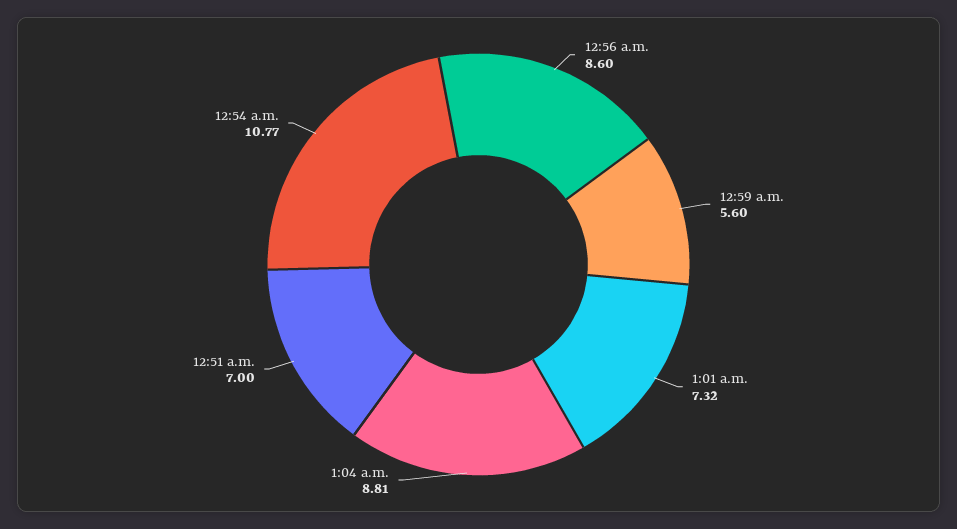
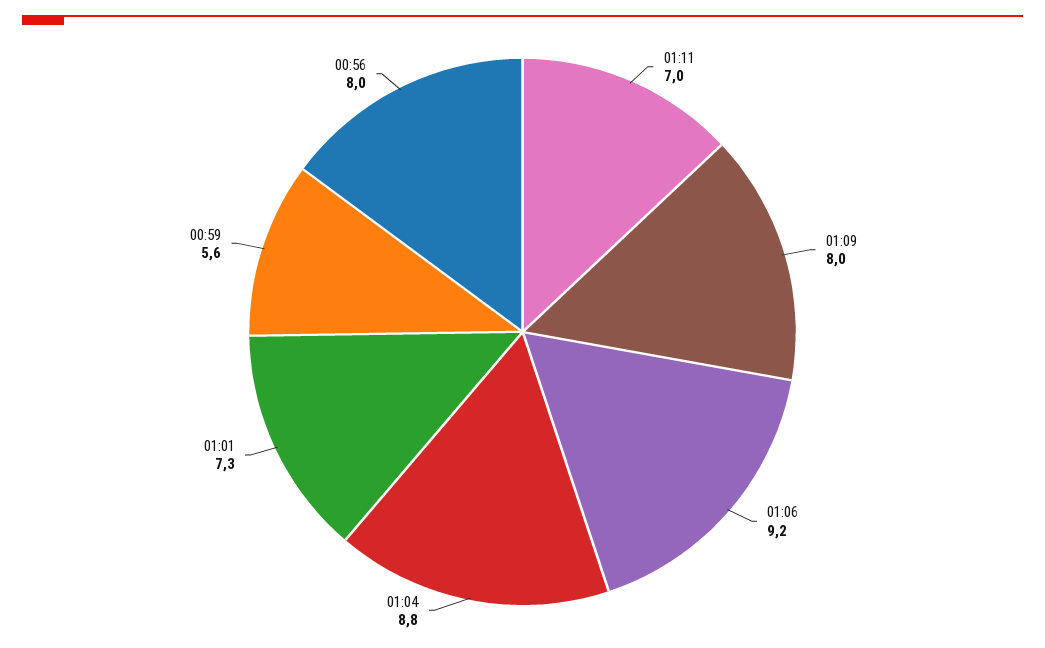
12:56 a.m.: 8.6 -> 8
12:51 a.m.: 7 -> none
12:54 a.m.: 10.77 -> none
01:11: none -> 7
01:09: none -> 8
01:06: none -> 9.2

